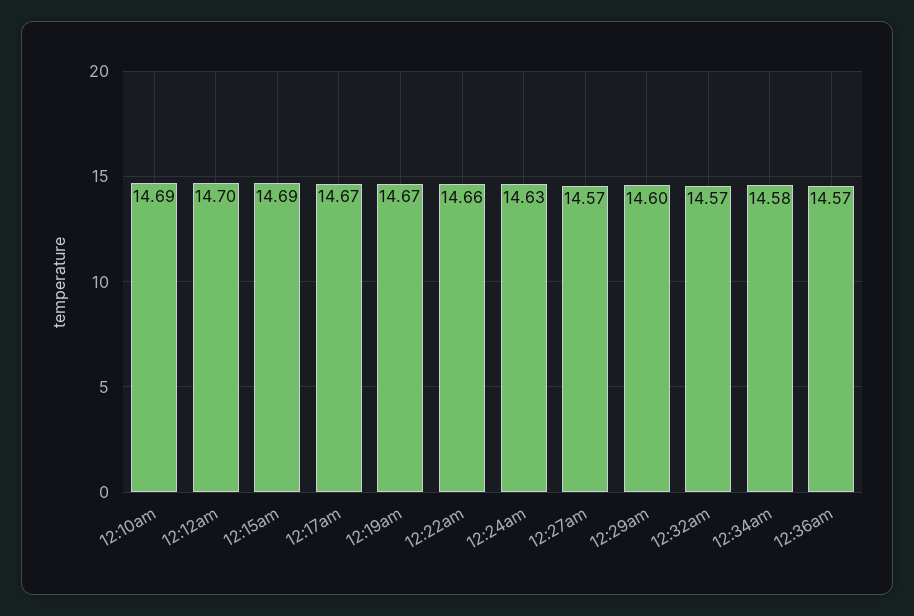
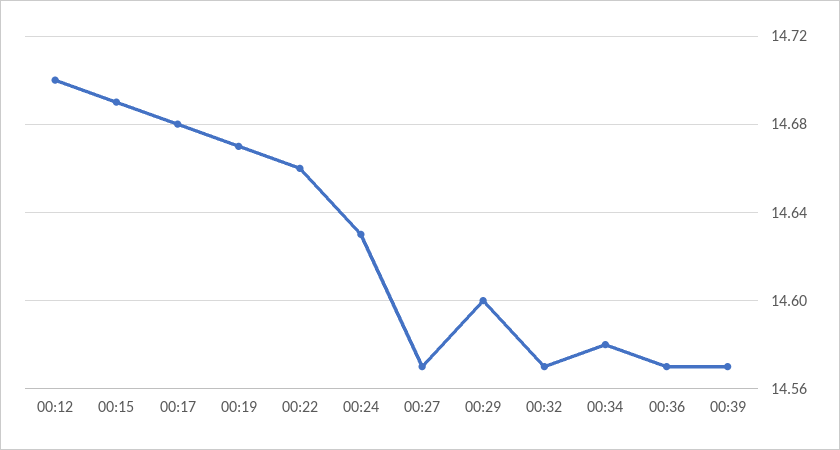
12:10am: 14.69 -> none
12:17am: 14.67 -> 14.68
00:39: none -> 14.57

